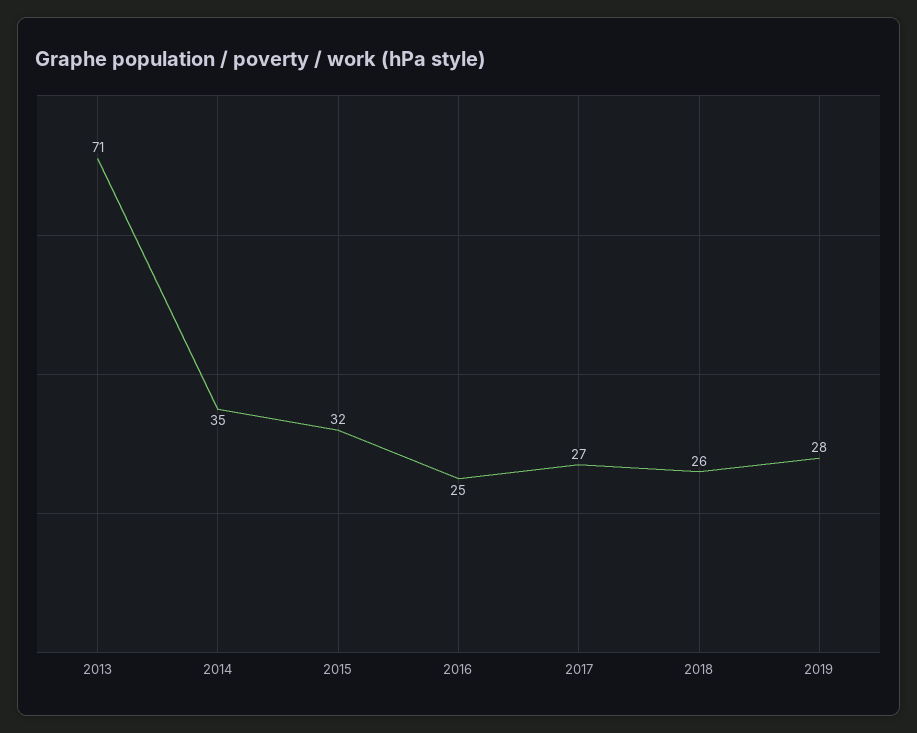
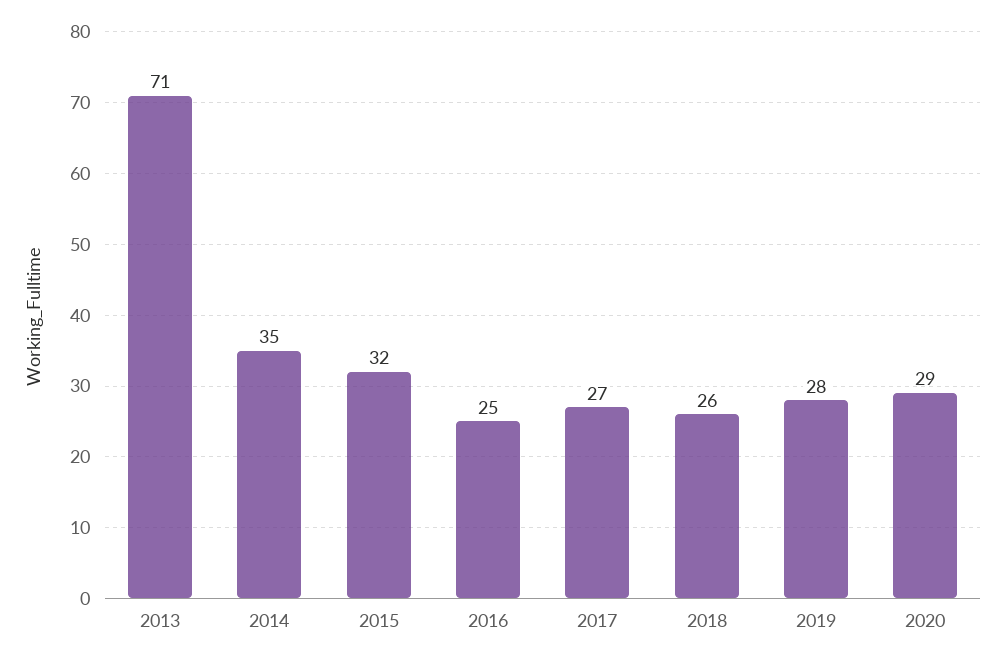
2020: none -> 29

